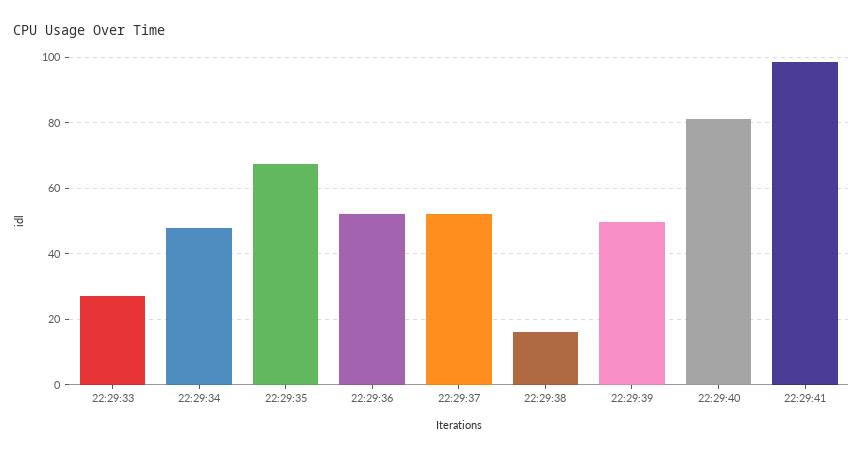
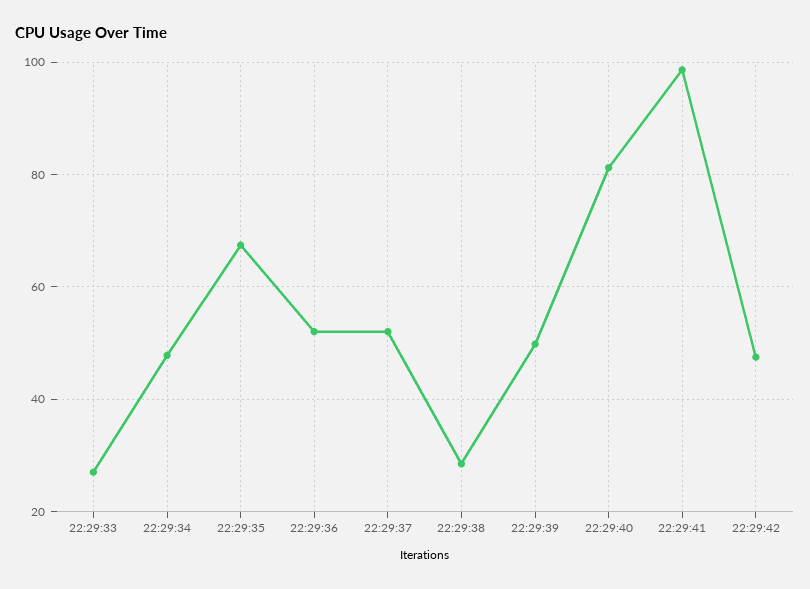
22:29:38: 16 -> 28
22:29:42: none -> 48

